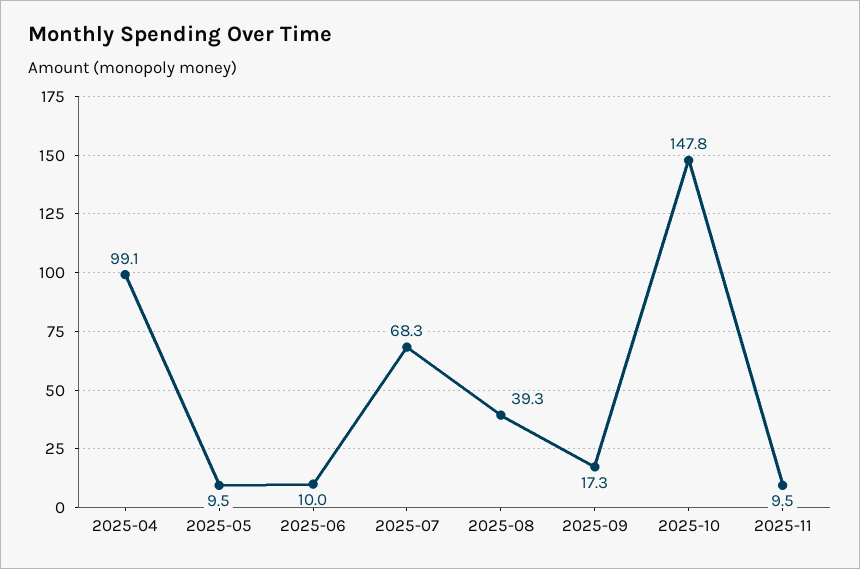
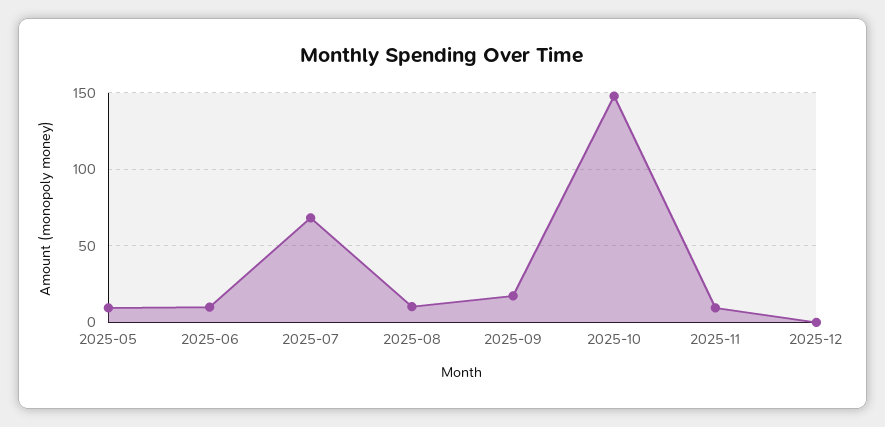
2025-04: 99.1 -> none
2025-08: 39.3 -> 10
2025-12: none -> 0

